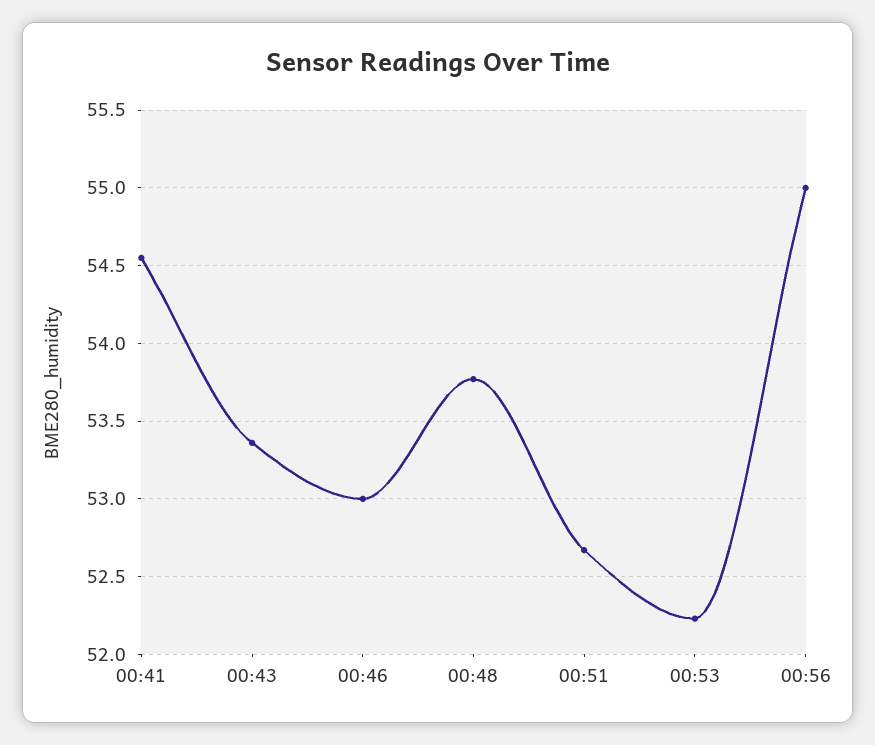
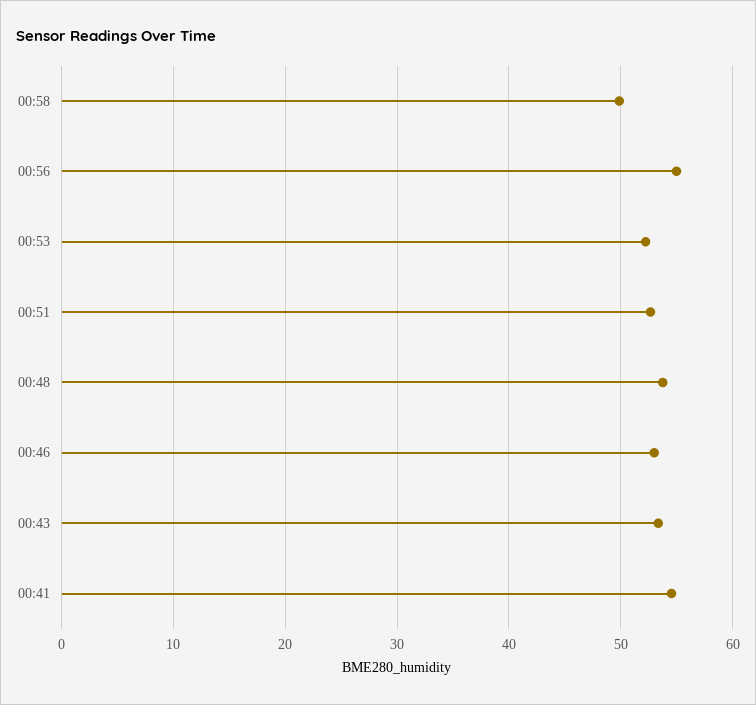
00:58: none -> 50

